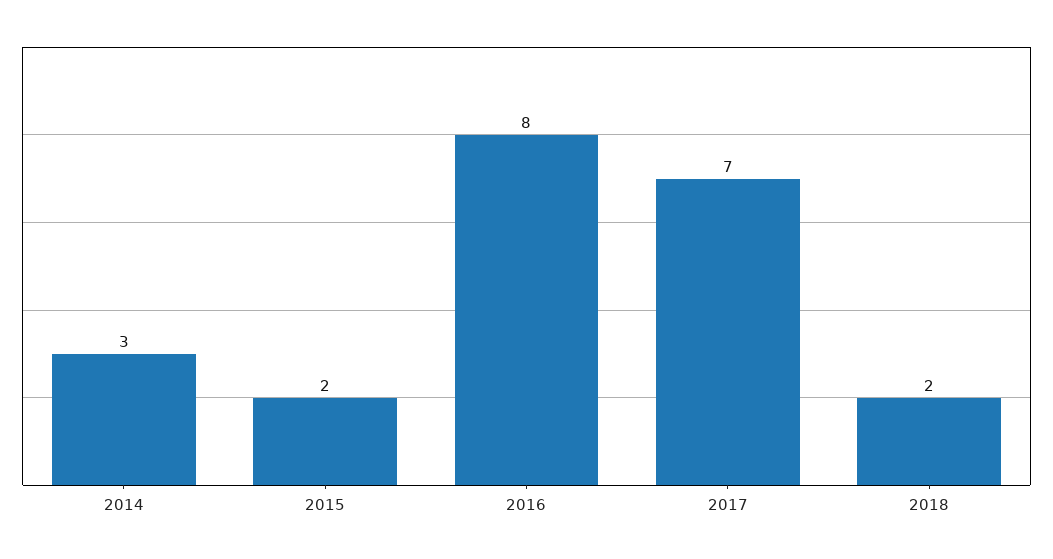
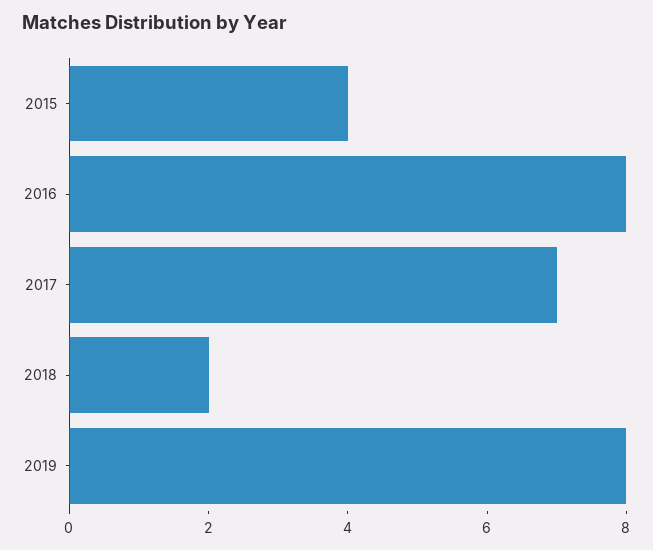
2014: 3 -> none
2015: 2 -> 4
2019: none -> 8

